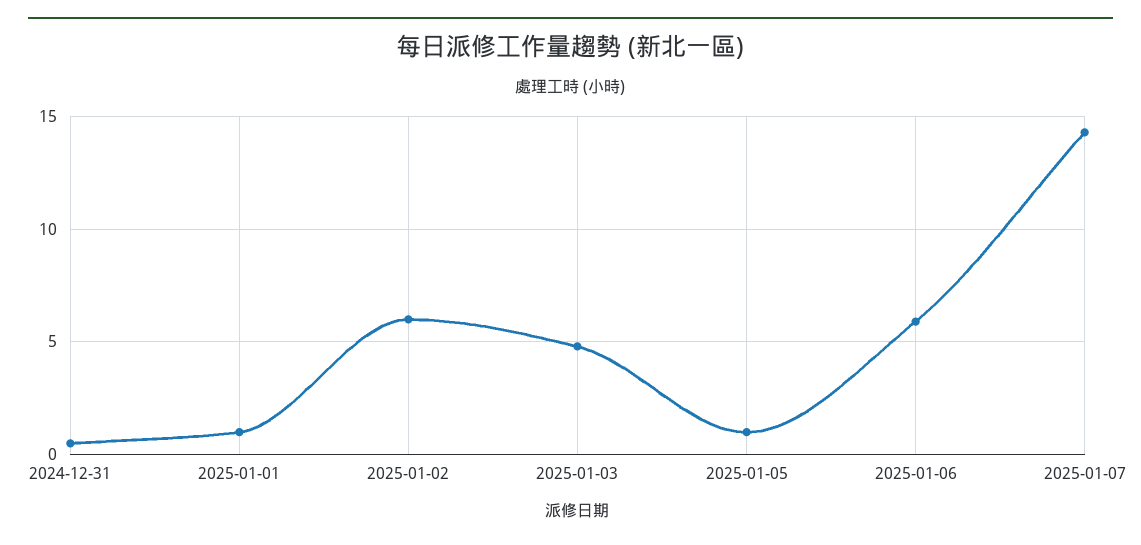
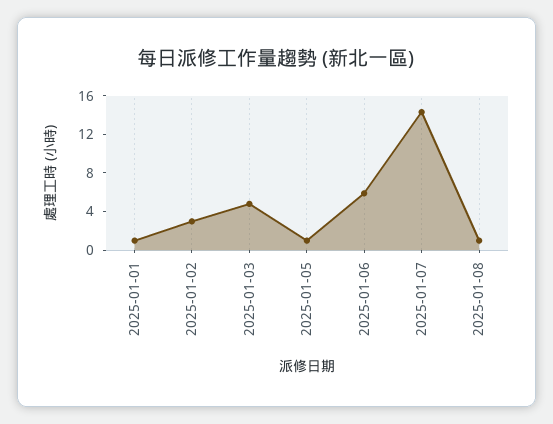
2024-12-31: 0.5 -> none
2025-01-02: 6 -> 3
2025-01-08: none -> 1

